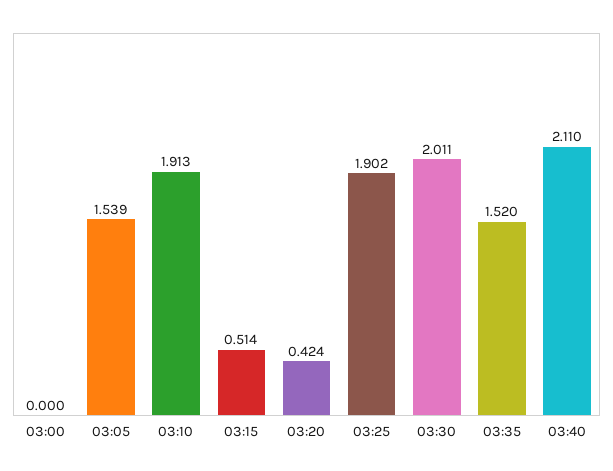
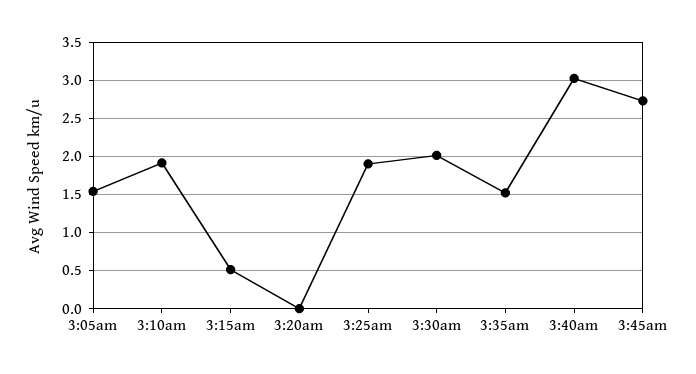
03:00: 0 -> none
03:20: 0.424 -> 0
03:40: 2.11 -> 3
3:45am: none -> 2.7

